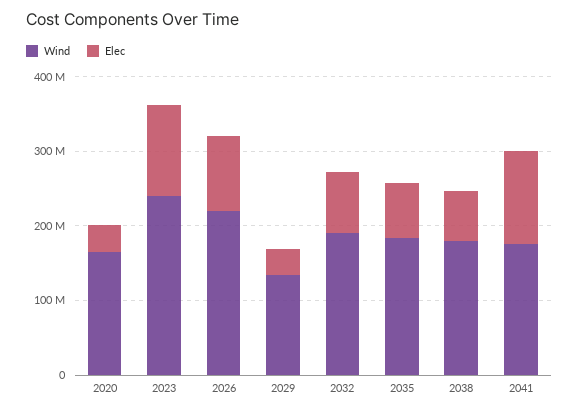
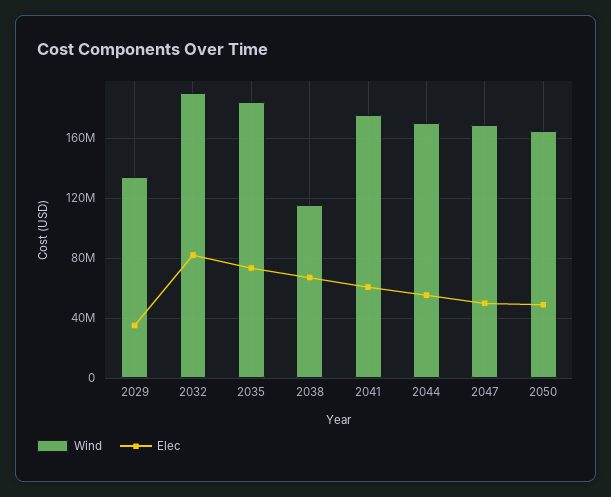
Wind, 2020: 160000000 -> none
Elec, 2020: 40000000 -> none
Wind, 2023: 240000000 -> none
Elec, 2023: 120000000 -> none
Wind, 2026: 220000000 -> none
Elec, 2026: 100000000 -> none
Wind, 2038: 180000000 -> 115000000
Elec, 2041: 120000000 -> 60000000
Wind, 2044: none -> 170000000
Elec, 2044: none -> 55000000
Wind, 2047: none -> 170000000
Elec, 2047: none -> 50000000
Wind, 2050: none -> 165000000
Elec, 2050: none -> 50000000

